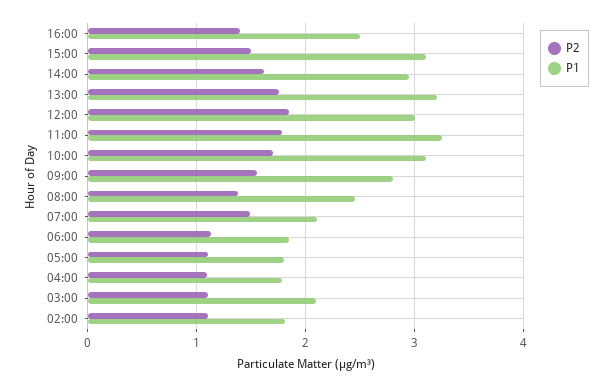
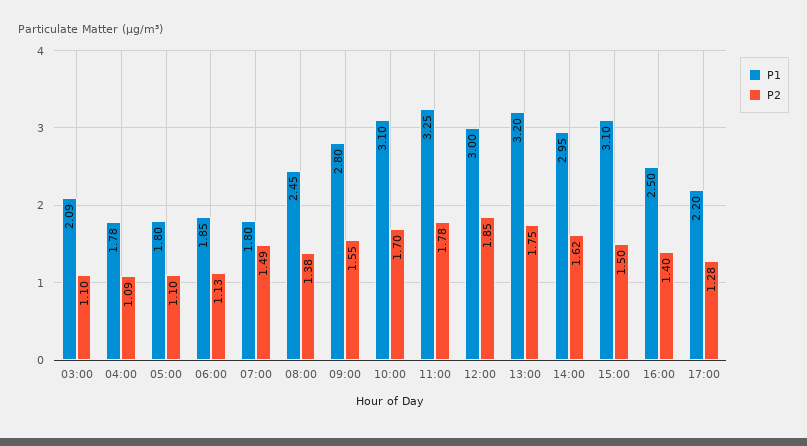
P1, 07:00: 2.1 -> 1.8
P2, 02:00: 1.1 -> none
P1, 02:00: 1.8 -> none
P1, 17:00: none -> 2.2
P2, 17:00: none -> 1.28

